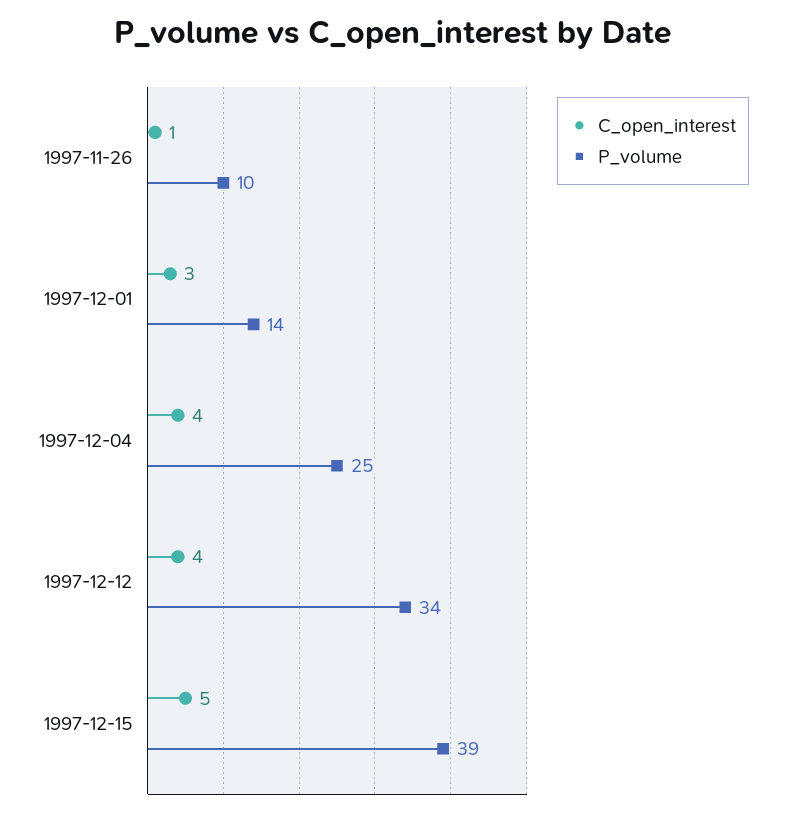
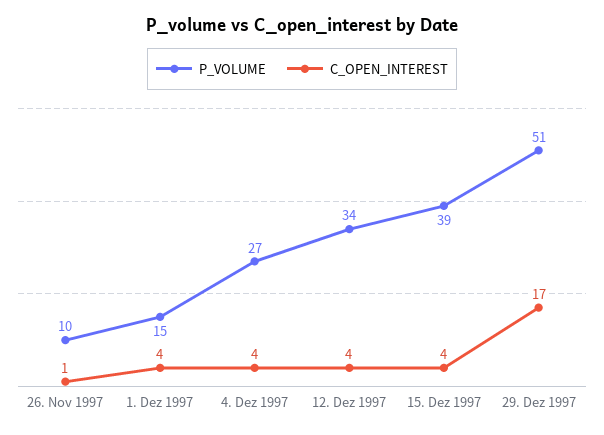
C_open_interest, 1997-12-01: 3 -> 4
P_volume, 1997-12-01: 14 -> 15
P_volume, 1997-12-04: 25 -> 27
C_open_interest, 1997-12-15: 5 -> 4
P_volume, 29. Dez 1997: none -> 51
C_open_interest, 29. Dez 1997: none -> 17

